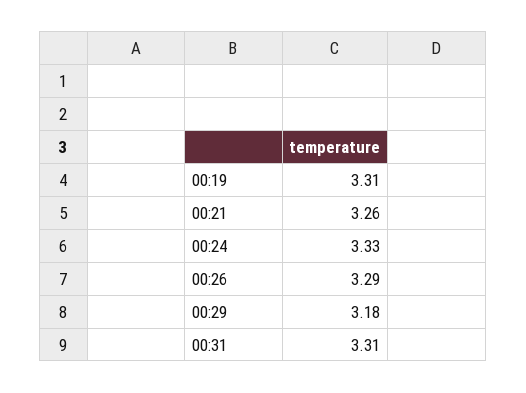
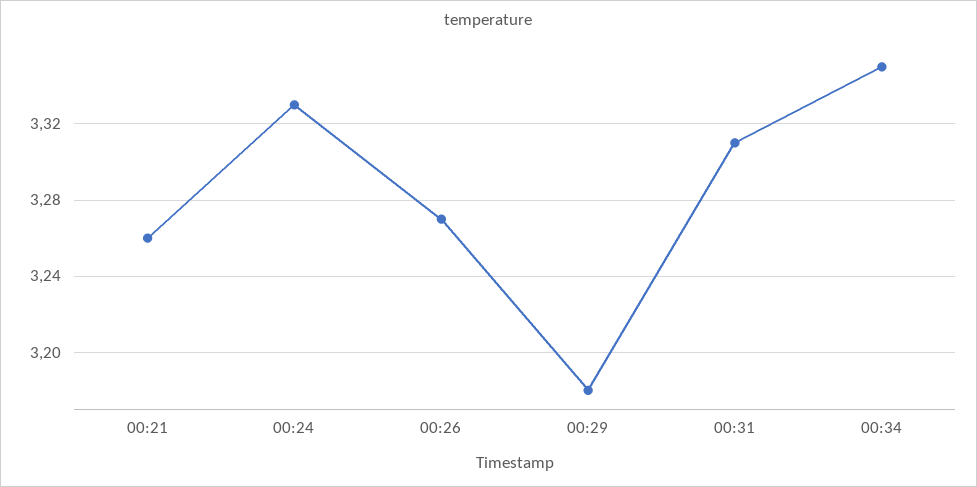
00:19: 3.31 -> none
00:26: 3.29 -> 3.27
00:34: none -> 3.35

